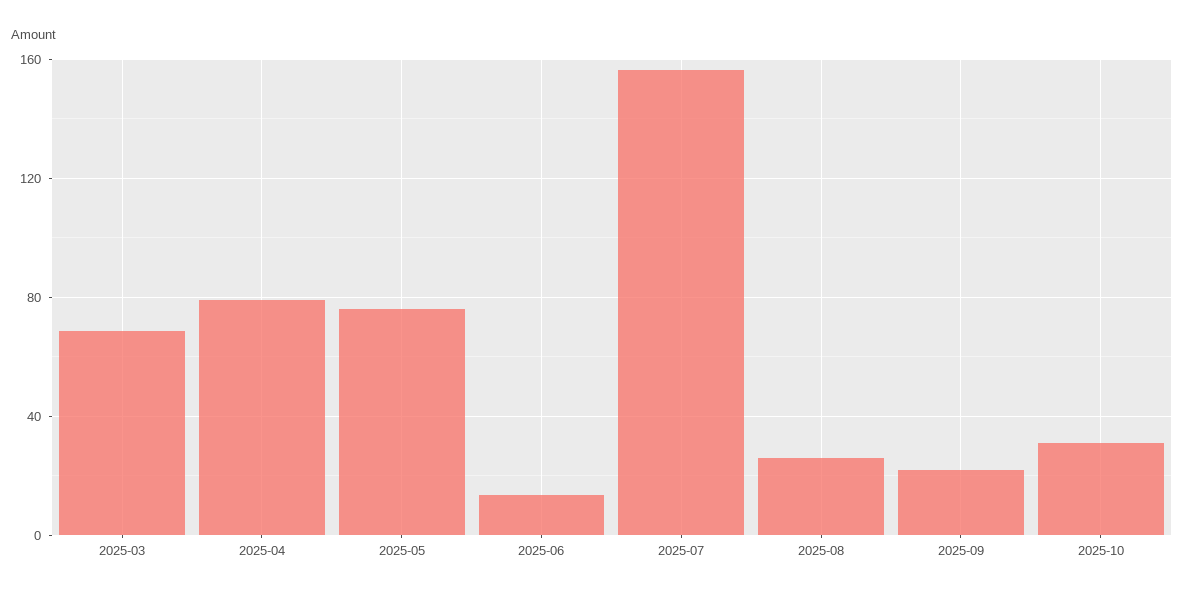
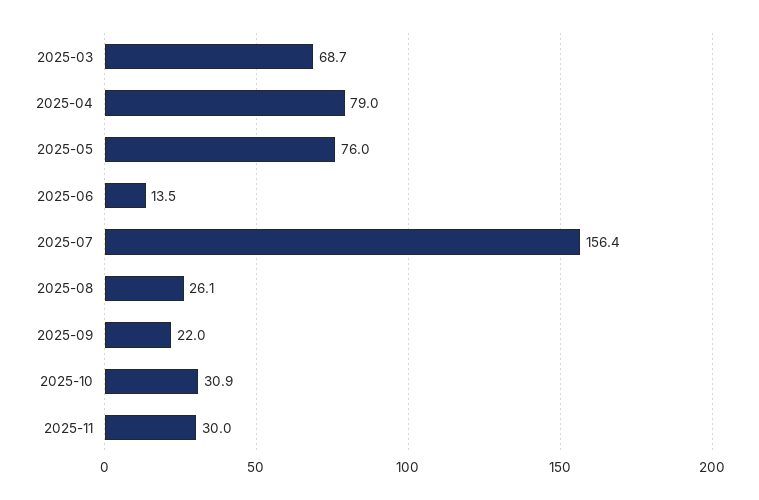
2025-11: none -> 30

